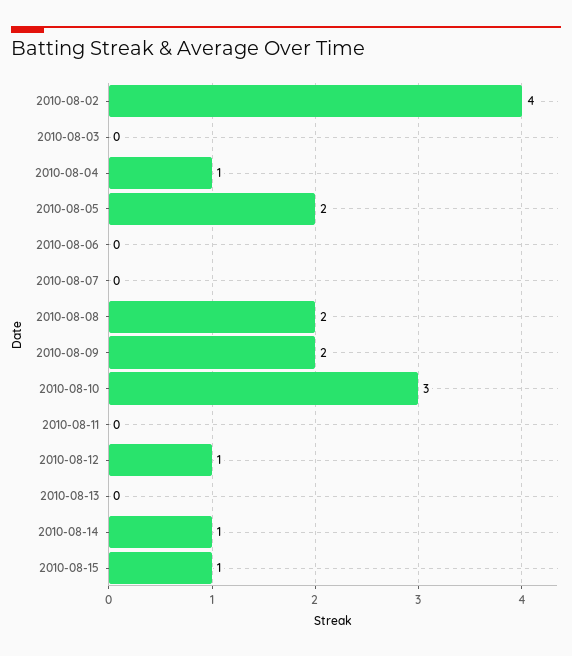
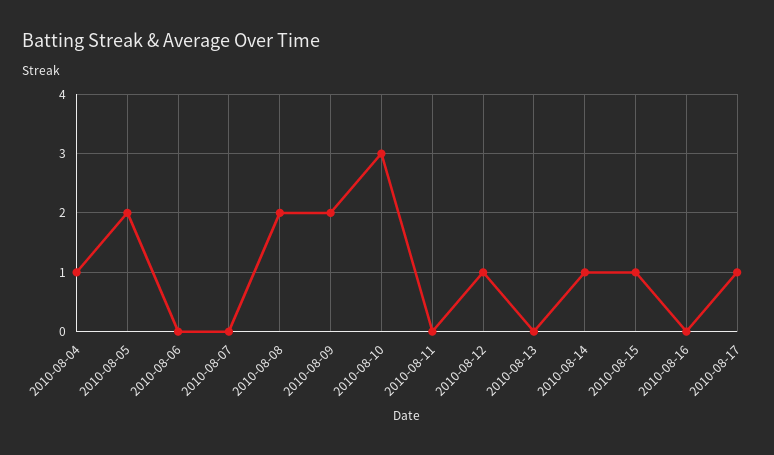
2010-08-02: 4 -> none
2010-08-03: 0 -> none
2010-08-16: none -> 0
2010-08-17: none -> 1

